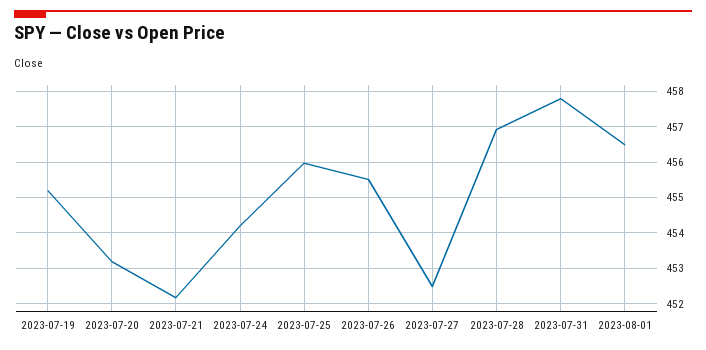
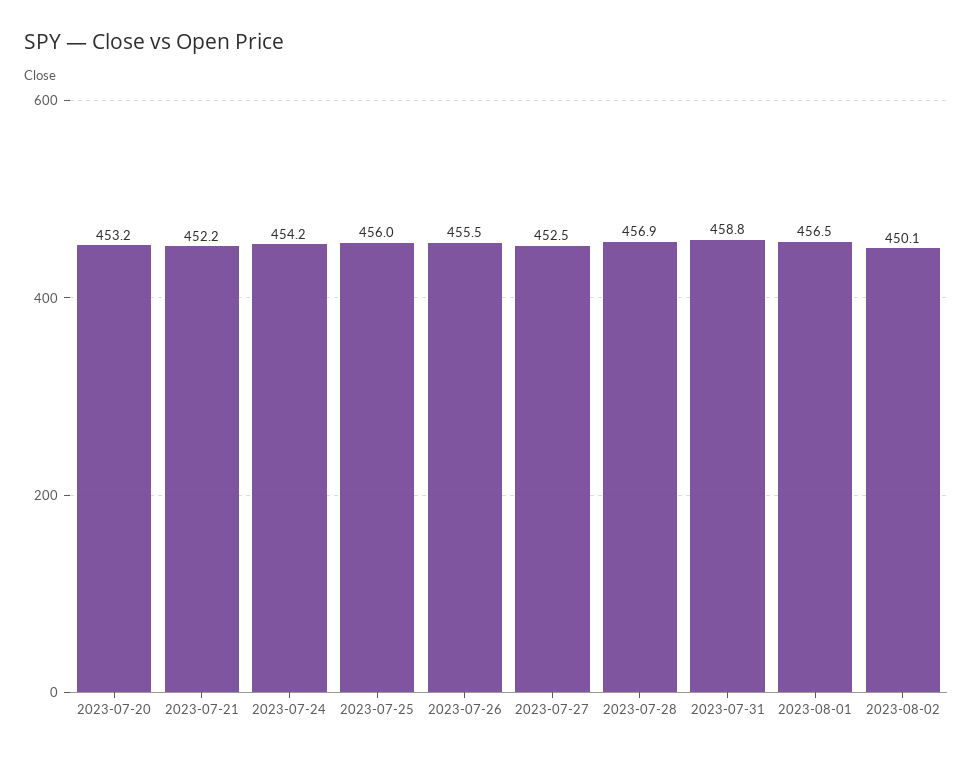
2023-07-19: 455.2 -> none
2023-07-31: 457.8 -> 458.8
2023-08-02: none -> 450.1

